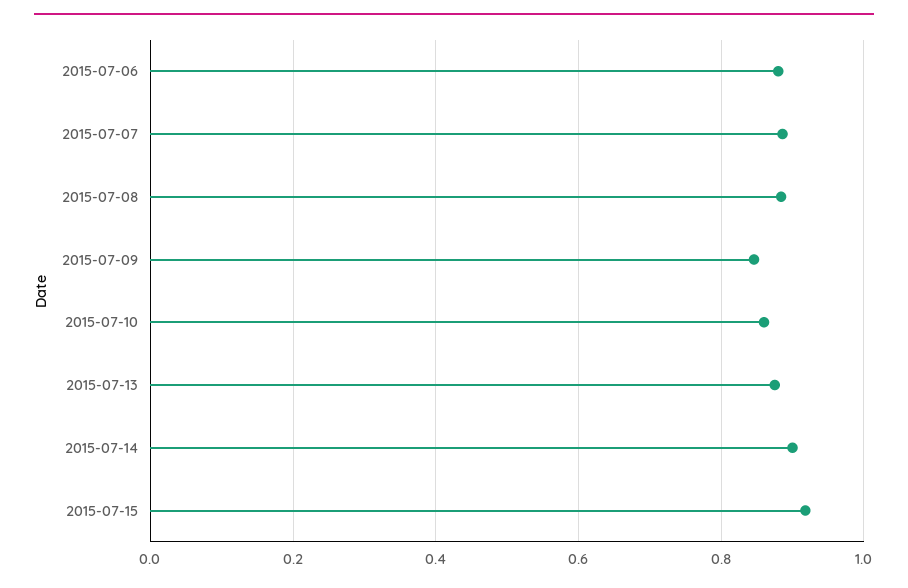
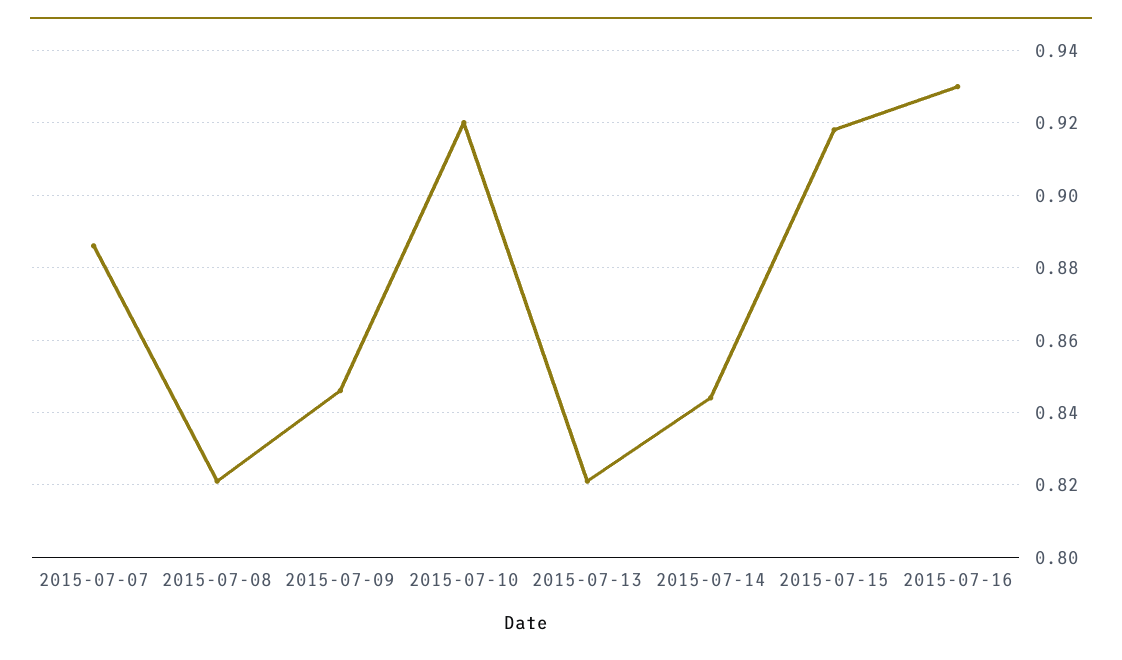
2015-07-06: 0.88 -> none
2015-07-08: 0.88 -> 0.82
2015-07-10: 0.86 -> 0.92
2015-07-13: 0.88 -> 0.82
2015-07-14: 0.9 -> 0.845
2015-07-16: none -> 0.93

